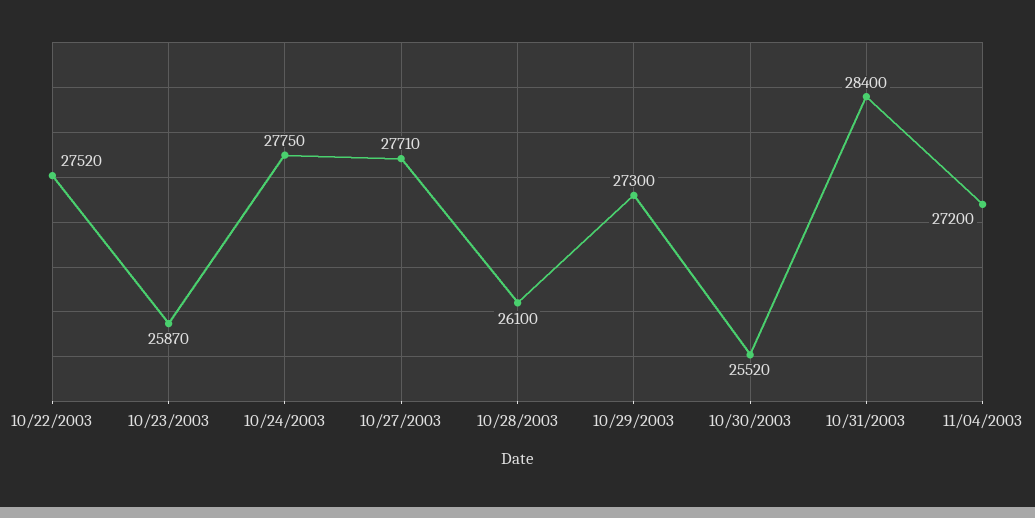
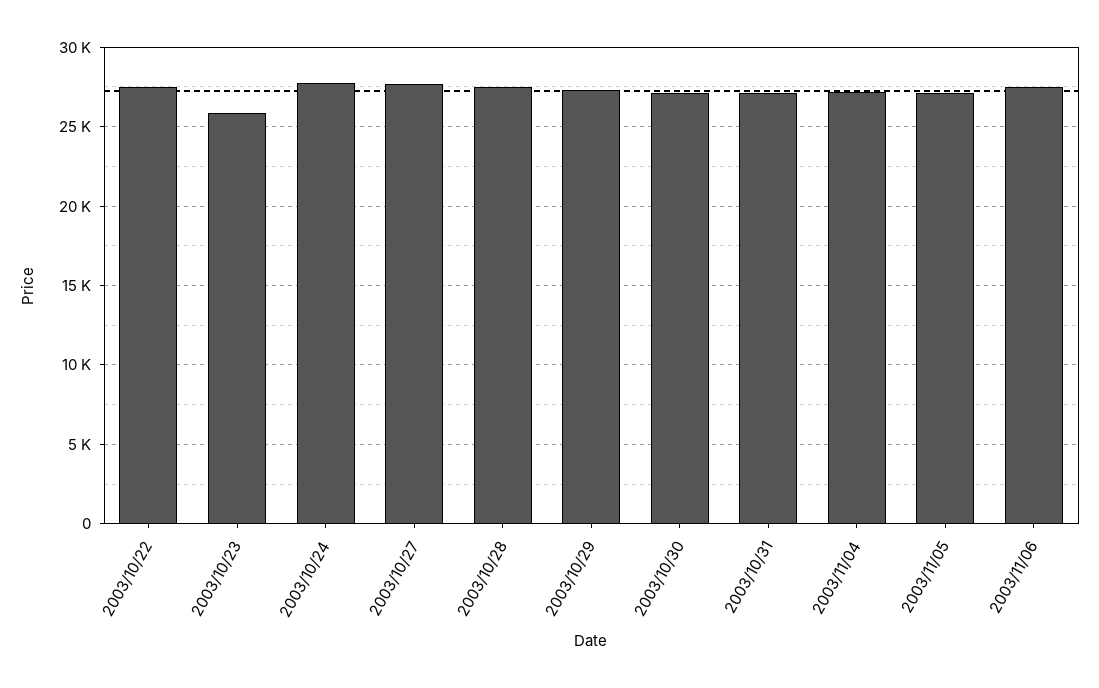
10/28/2003: 26100 -> 27500
10/30/2003: 25520 -> 27000
10/31/2003: 28400 -> 27000
2003/11/05: none -> 27000
2003/11/06: none -> 27500

